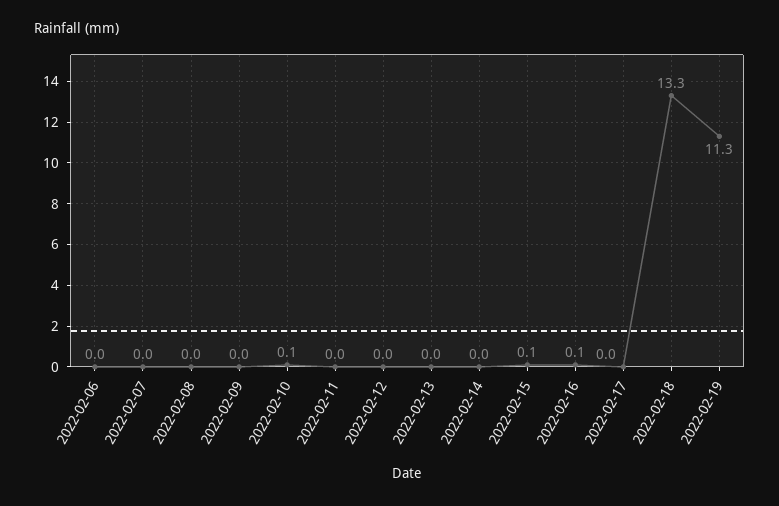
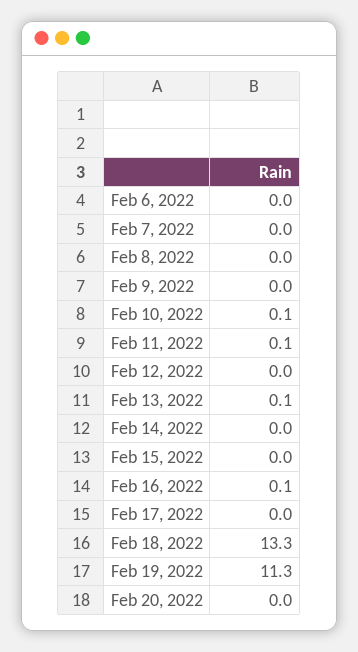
2022-02-11: 0 -> 0.1
2022-02-13: 0 -> 0.1
2022-02-15: 0.1 -> 0
Feb 20, 2022: none -> 0

